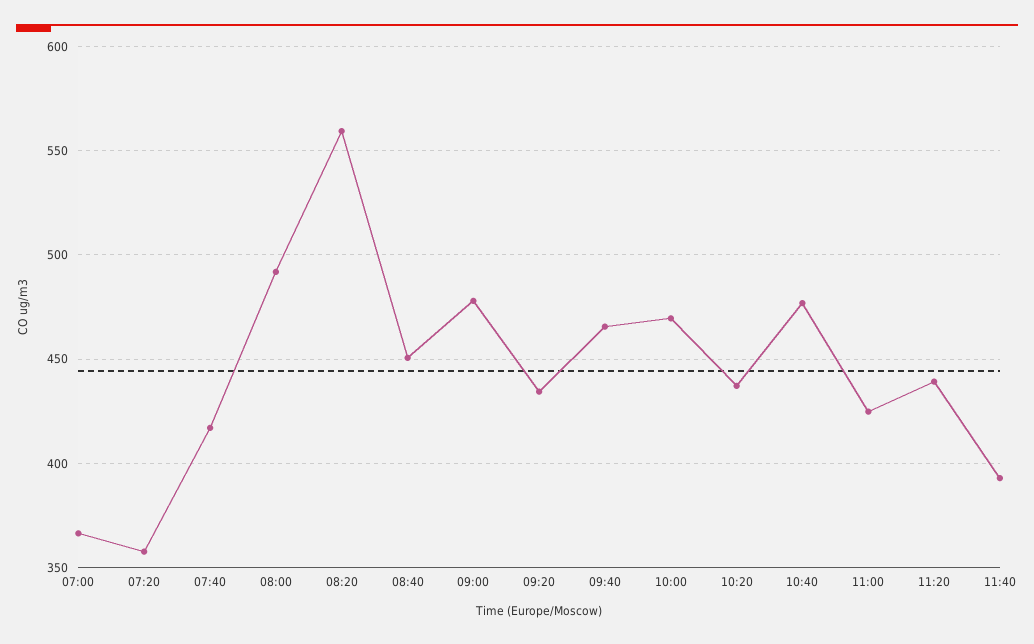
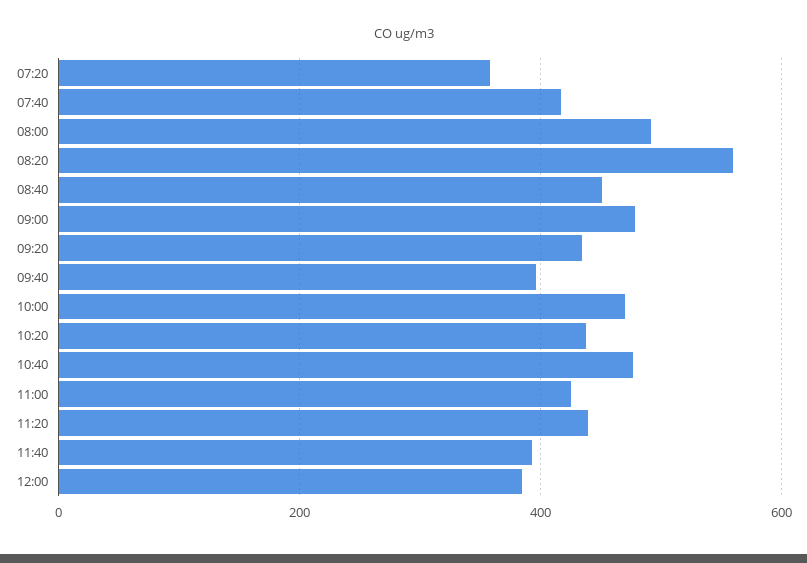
07:00: 365 -> none
09:40: 465 -> 400
12:00: none -> 380

